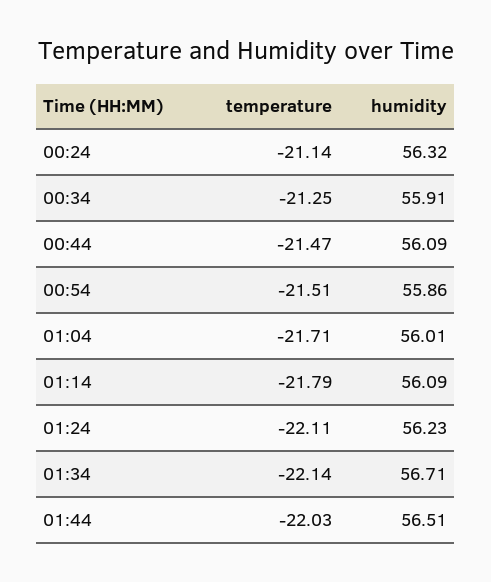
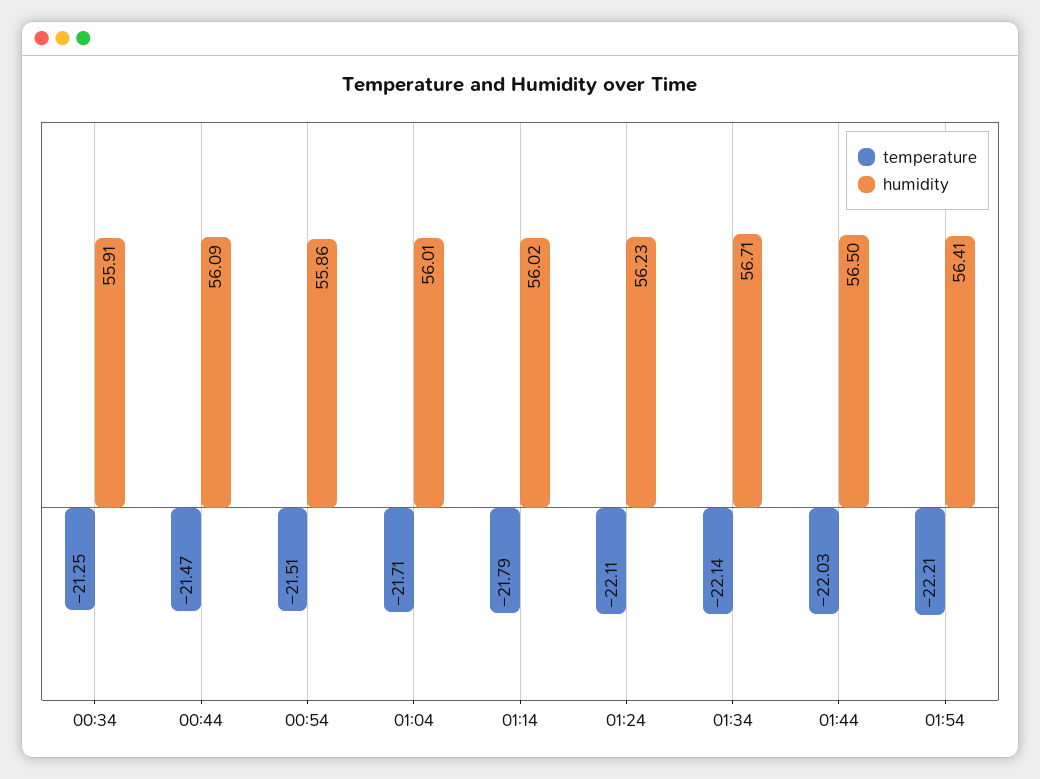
temperature, 00:24: -21.14 -> none
humidity, 00:24: 56.32 -> none
humidity, 01:14: 56.09 -> 56.02
humidity, 01:44: 56.51 -> 56.5
temperature, 01:54: none -> -22.21
humidity, 01:54: none -> 56.41

